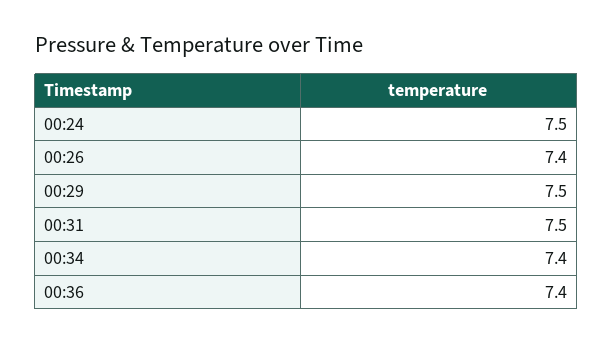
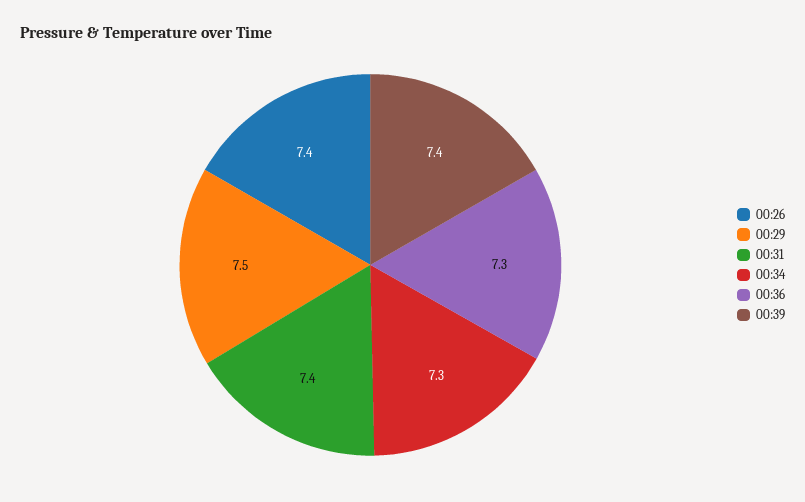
00:24: 7.5 -> none
00:31: 7.5 -> 7.4
00:34: 7.4 -> 7.3
00:36: 7.4 -> 7.3
00:39: none -> 7.4

